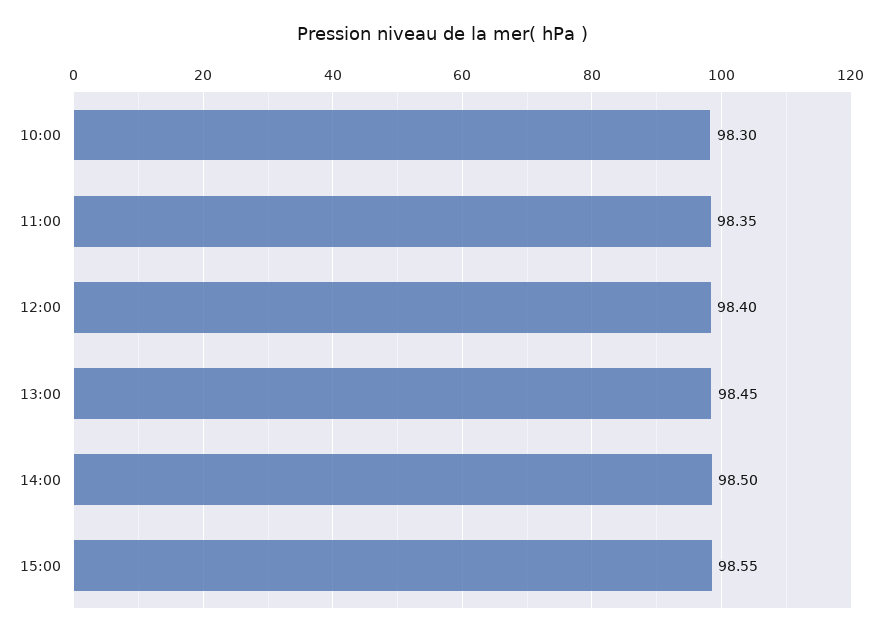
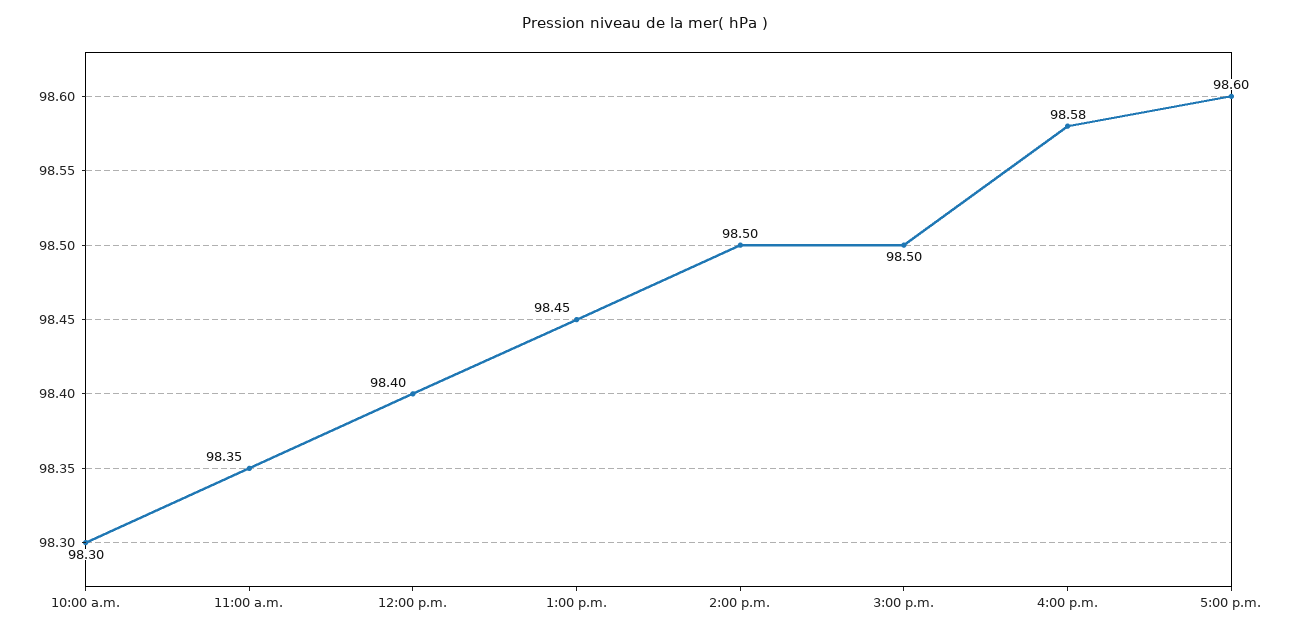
15:00: 98.55 -> 98.5
4:00 p.m.: none -> 98.58
5:00 p.m.: none -> 98.6

